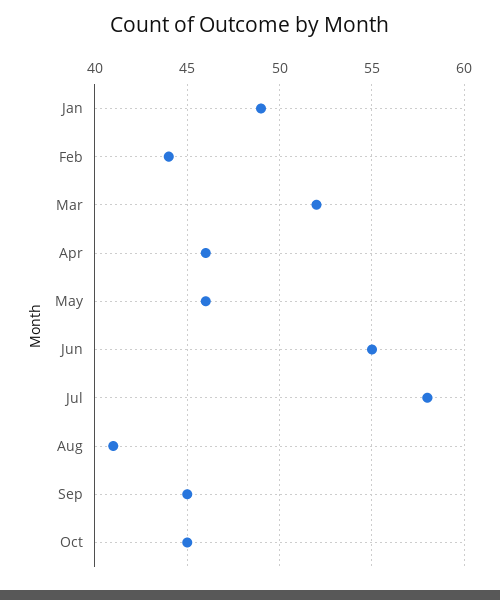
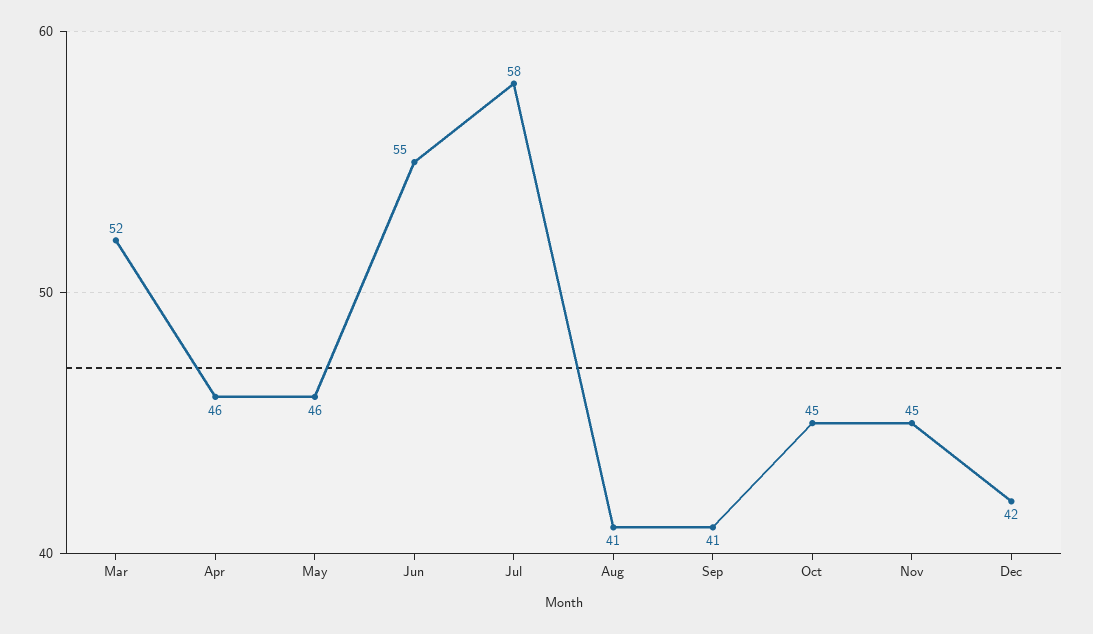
Jan: 49 -> none
Feb: 44 -> none
Sep: 45 -> 41
Nov: none -> 45
Dec: none -> 42

